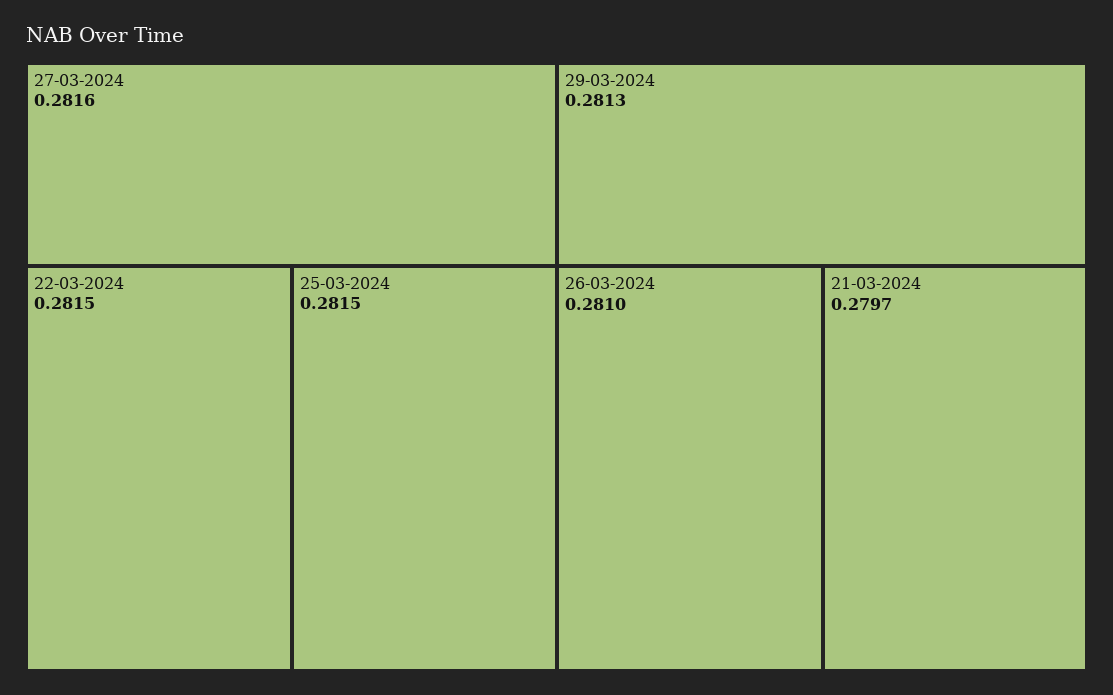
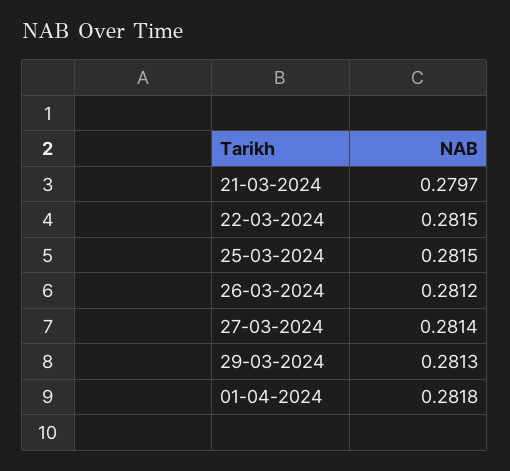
27-03-2024: 0.2816 -> 0.2814
26-03-2024: 0.281 -> 0.2812
01-04-2024: none -> 0.2818

